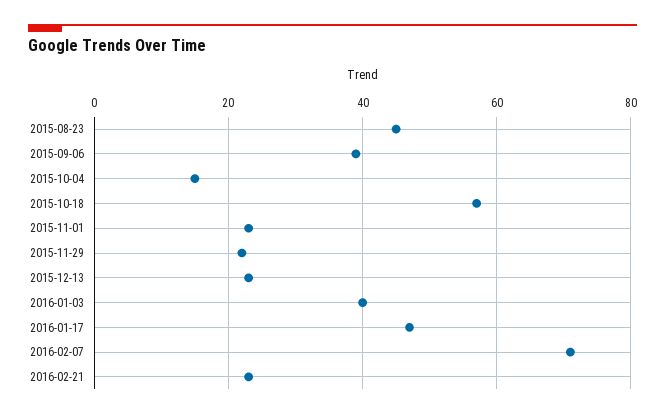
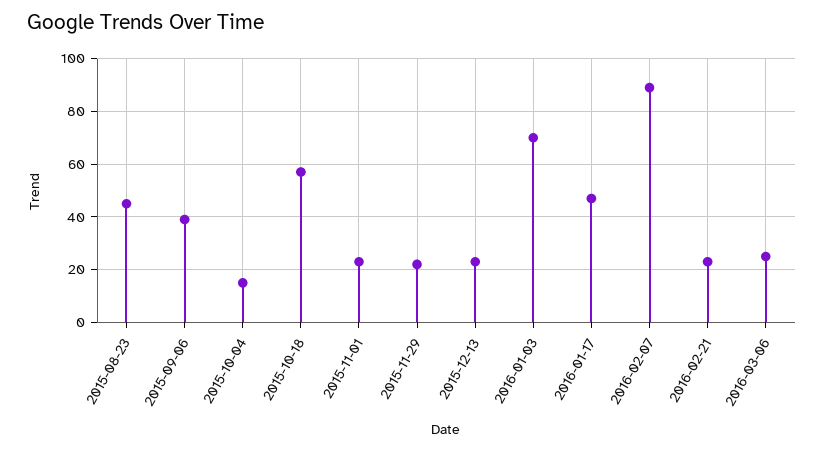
2016-01-03: 40 -> 70
2016-02-07: 70 -> 90
2016-03-06: none -> 25

